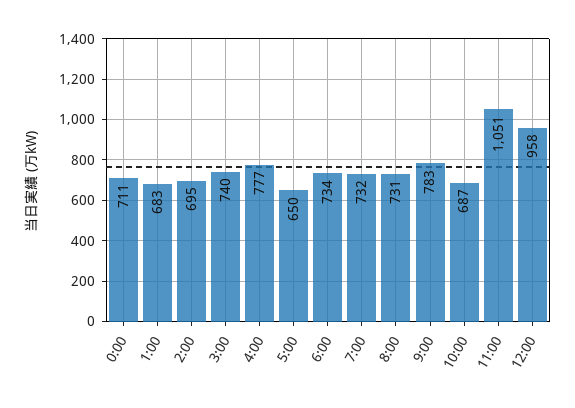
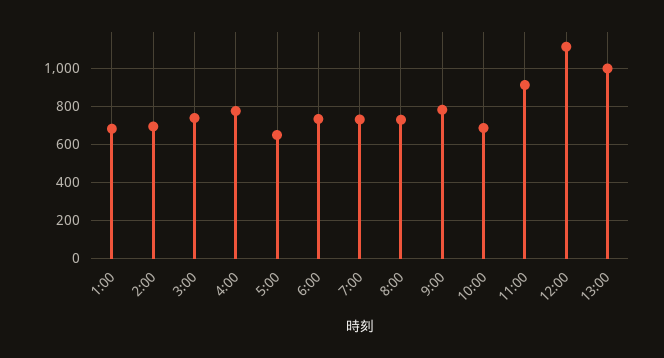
0:00: 711 -> none
11:00: 1051 -> 900
12:00: 958 -> 1100
13:00: none -> 1000

